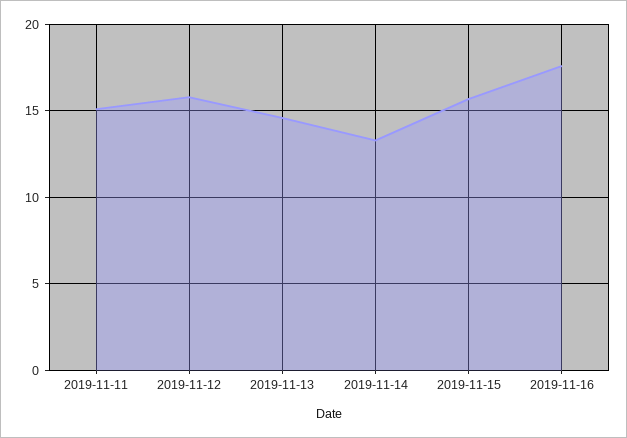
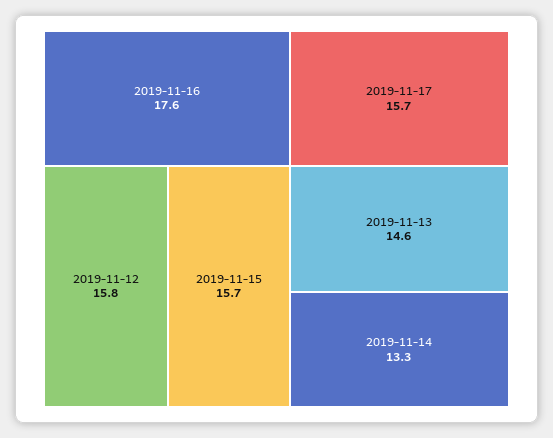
2019-11-11: 15 -> none
2019-11-17: none -> 15.7

